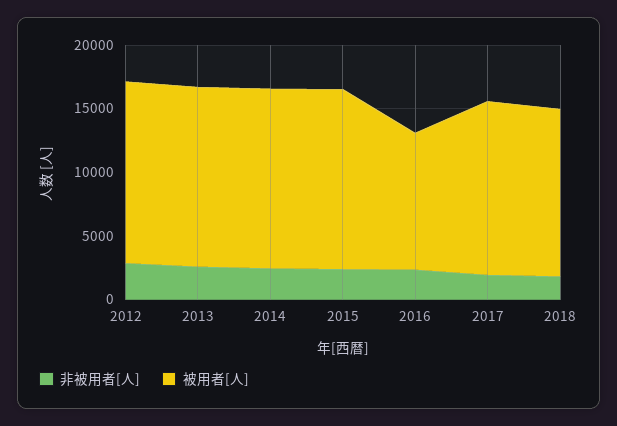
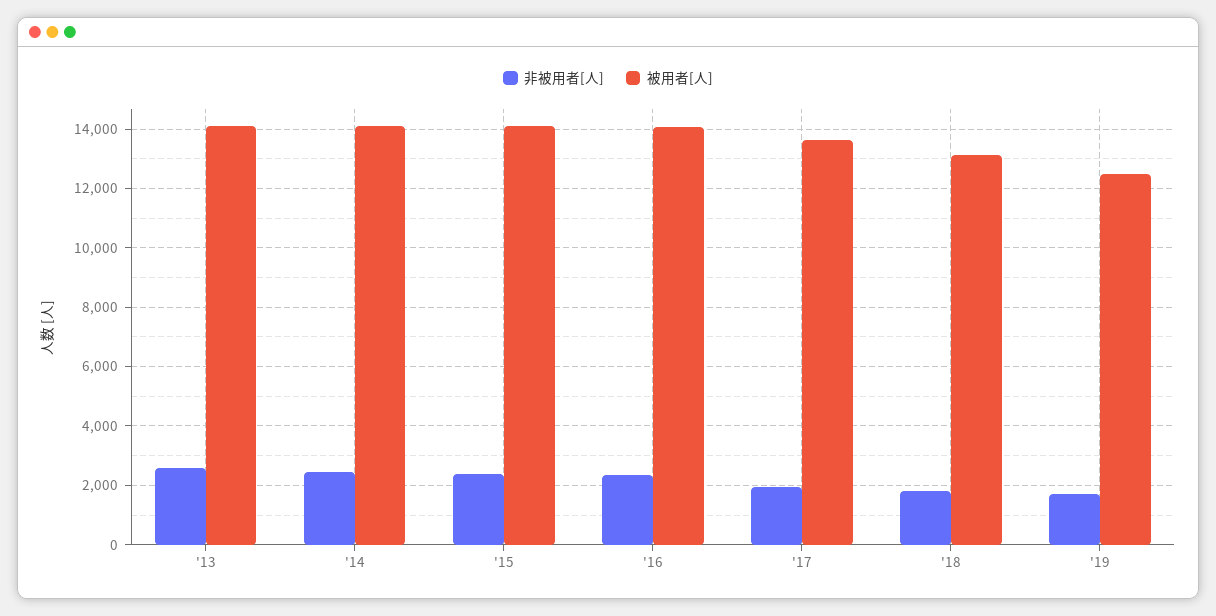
非被用者[人], 2012: 3000 -> none
被用者[人], 2012: 14000 -> none
被用者[人], 2016: 11000 -> 14000
非被用者[人], '19: none -> 1750
被用者[人], '19: none -> 12500

